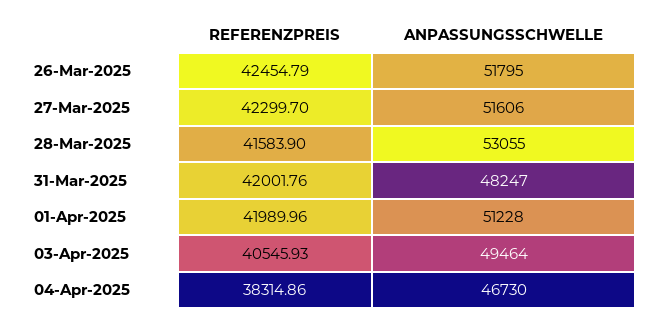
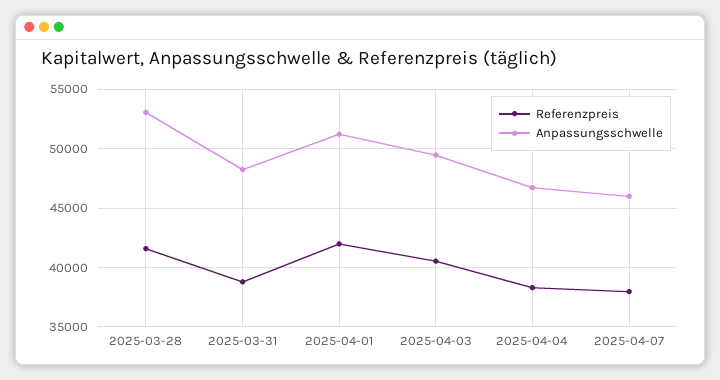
REFERENZPREIS, 26-Mar-2025: 42454.79 -> none
ANPASSUNGSSCHWELLE, 26-Mar-2025: 51795 -> none
REFERENZPREIS, 27-Mar-2025: 42299.7 -> none
ANPASSUNGSSCHWELLE, 27-Mar-2025: 51606 -> none
REFERENZPREIS, 31-Mar-2025: 42001.76 -> 39000
REFERENZPREIS, 2025-04-07: none -> 38000
ANPASSUNGSSCHWELLE, 2025-04-07: none -> 46000

